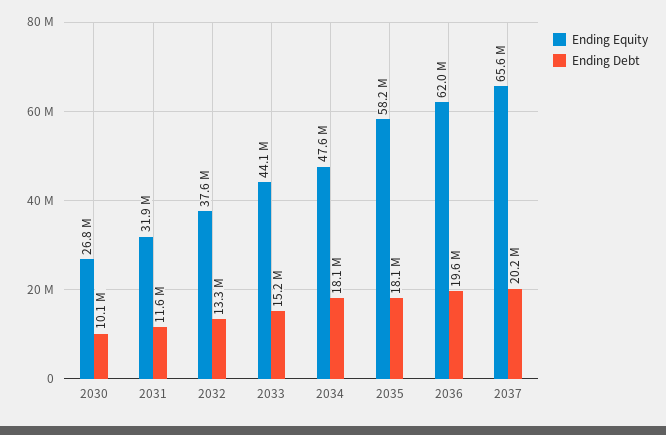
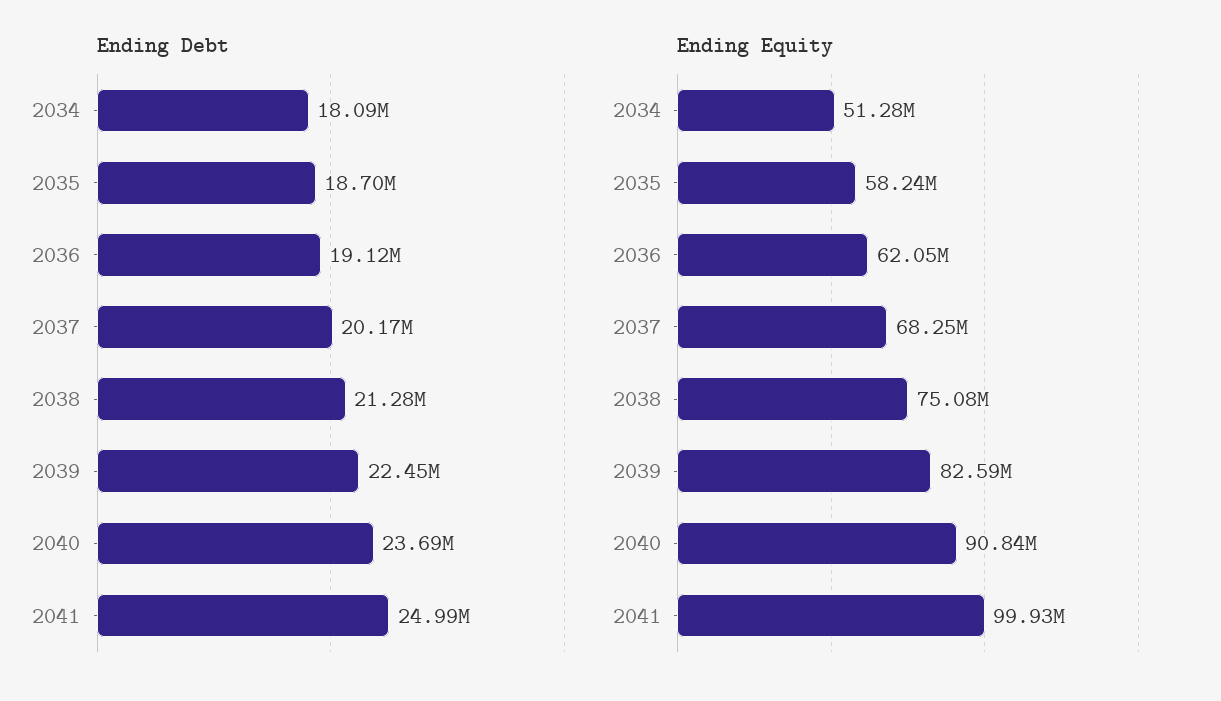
Ending Equity, 2030: 26800000 -> none
Ending Debt, 2030: 10100000 -> none
Ending Equity, 2031: 31900000 -> none
Ending Debt, 2031: 11600000 -> none
Ending Equity, 2032: 37600000 -> none
Ending Debt, 2032: 13300000 -> none
Ending Equity, 2033: 44100000 -> none
Ending Debt, 2033: 15200000 -> none
Ending Equity, 2034: 47600000 -> 51280000
Ending Debt, 2035: 18100000 -> 18700000
Ending Debt, 2036: 19600000 -> 19120000
Ending Equity, 2037: 65600000 -> 68250000
Ending Debt, 2038: none -> 21280000
Ending Debt, 2039: none -> 22450000
Ending Debt, 2040: none -> 23690000
Ending Debt, 2041: none -> 24990000
Ending Equity, 2038: none -> 75080000
Ending Equity, 2039: none -> 82590000
Ending Equity, 2040: none -> 90840000
Ending Equity, 2041: none -> 99930000

